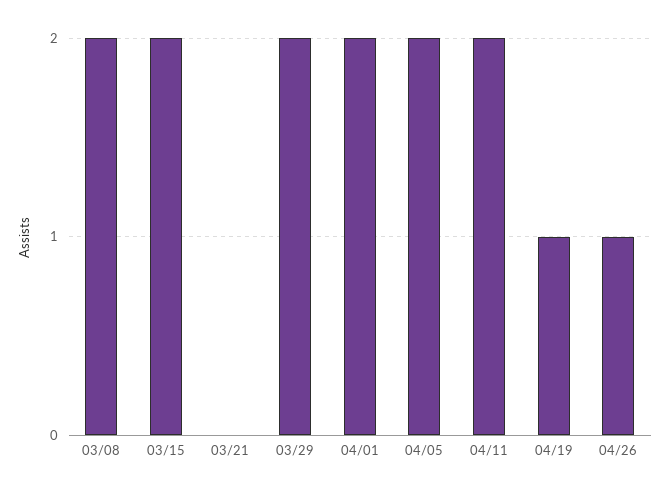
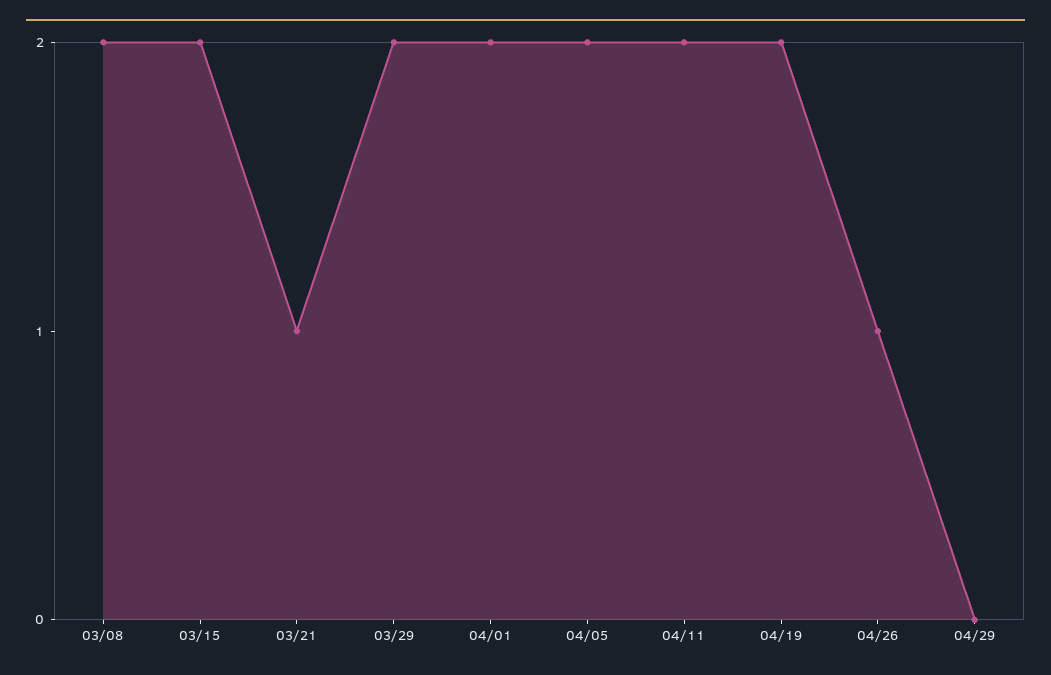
03/21: 0 -> 1
04/19: 1 -> 2
04/29: none -> 0

